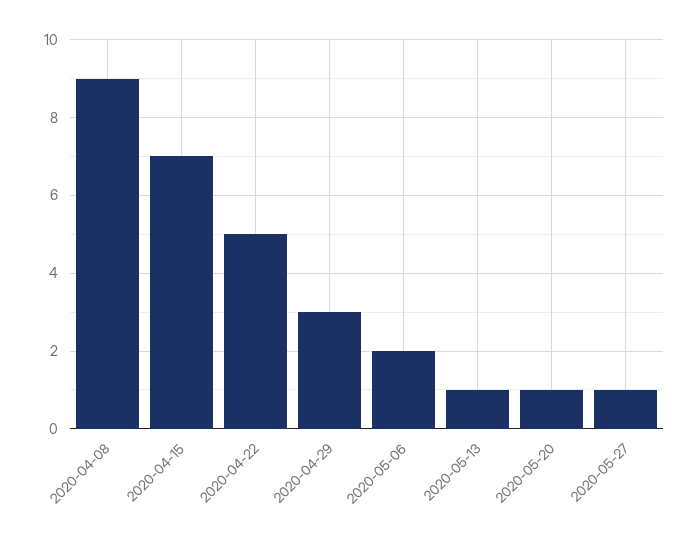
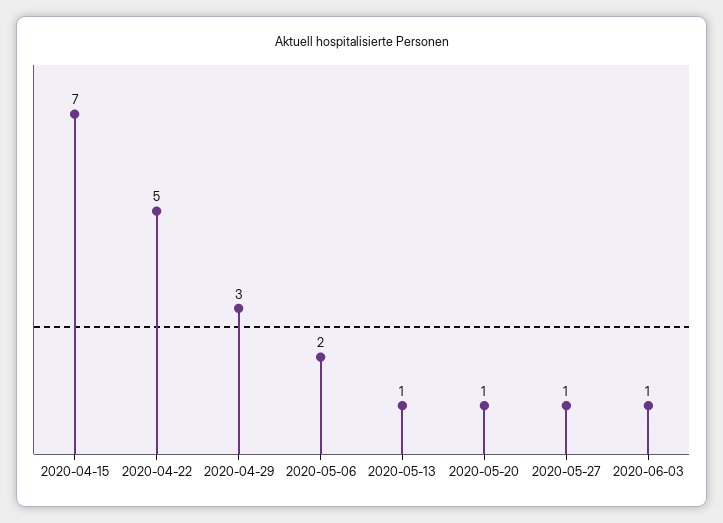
2020-04-08: 9 -> none
2020-06-03: none -> 1

